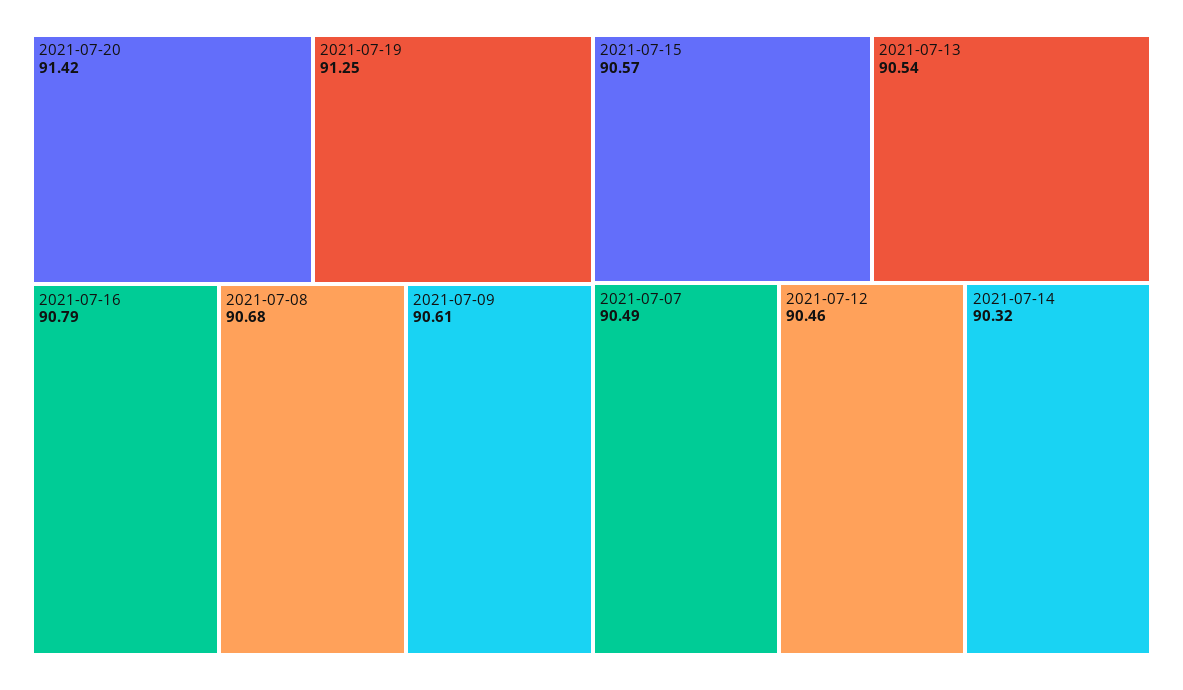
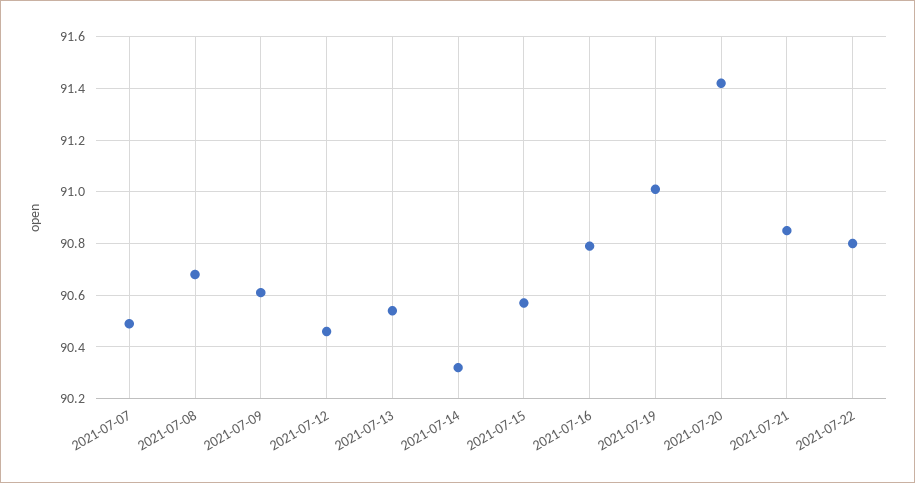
2021-07-19: 91.25 -> 91
2021-07-21: none -> 90.85
2021-07-22: none -> 90.8

